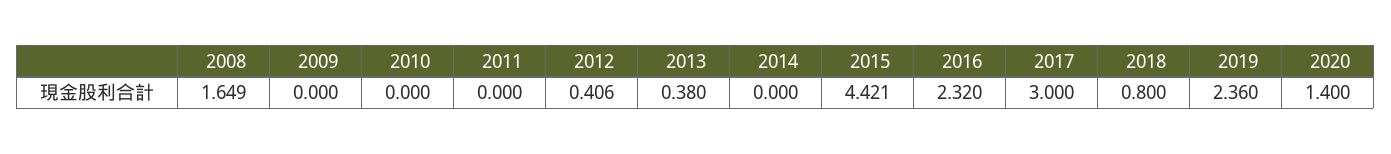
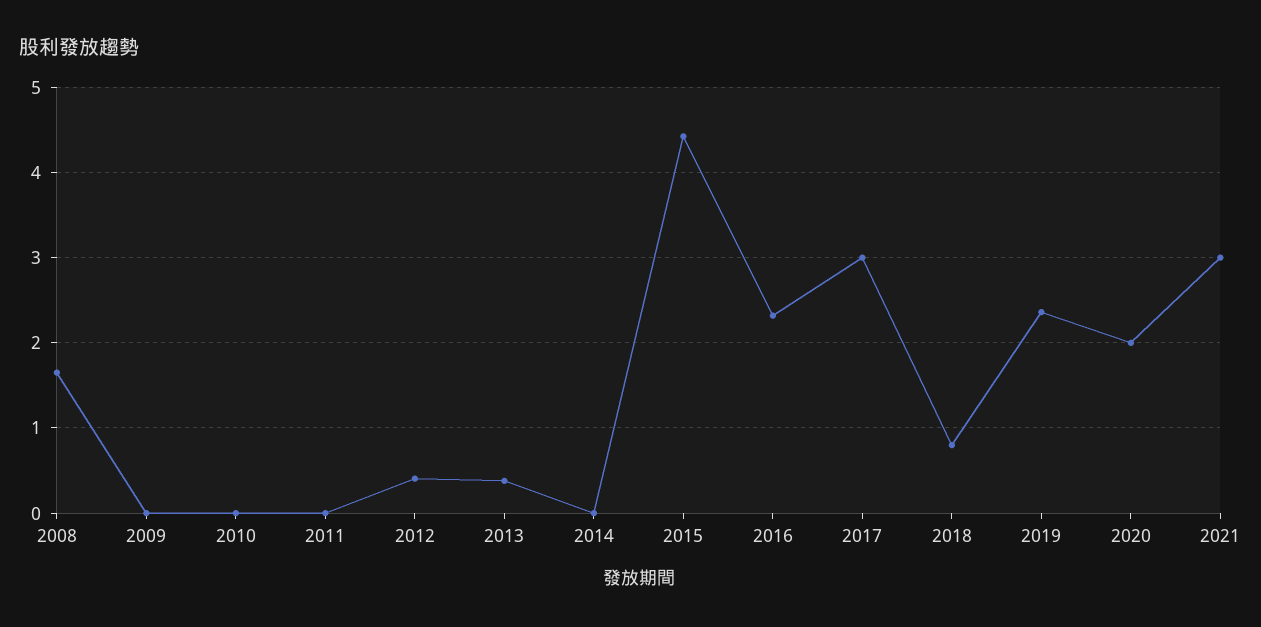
2020: 1.4 -> 2
2021: none -> 3

